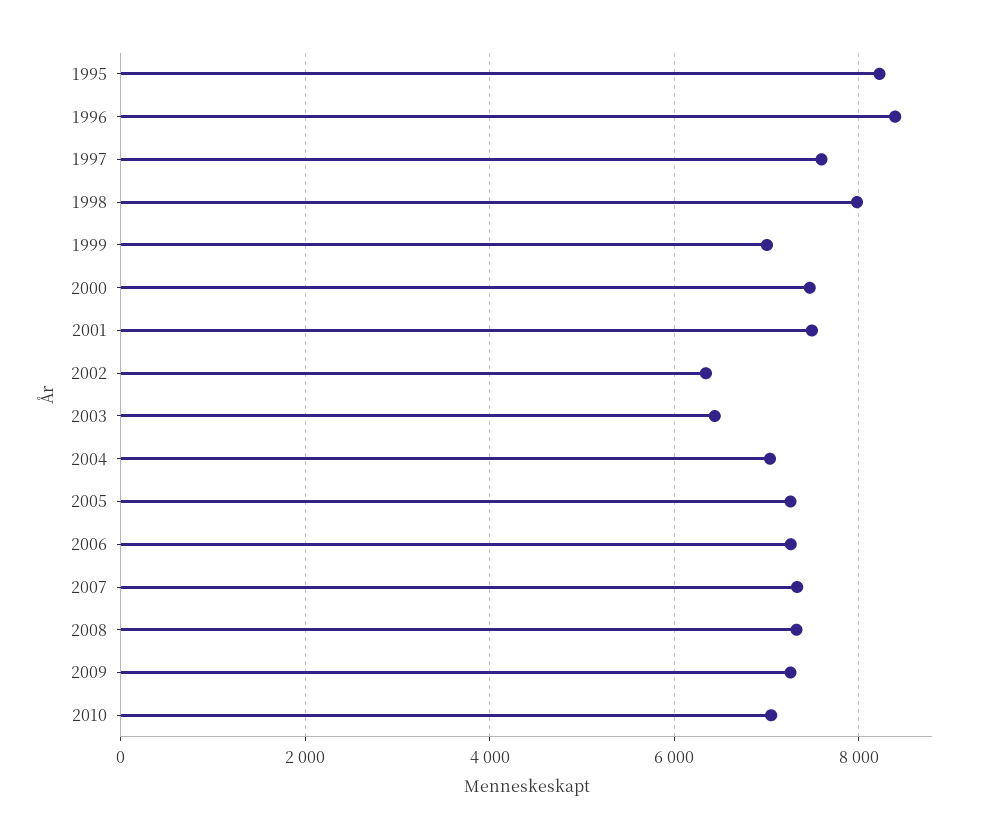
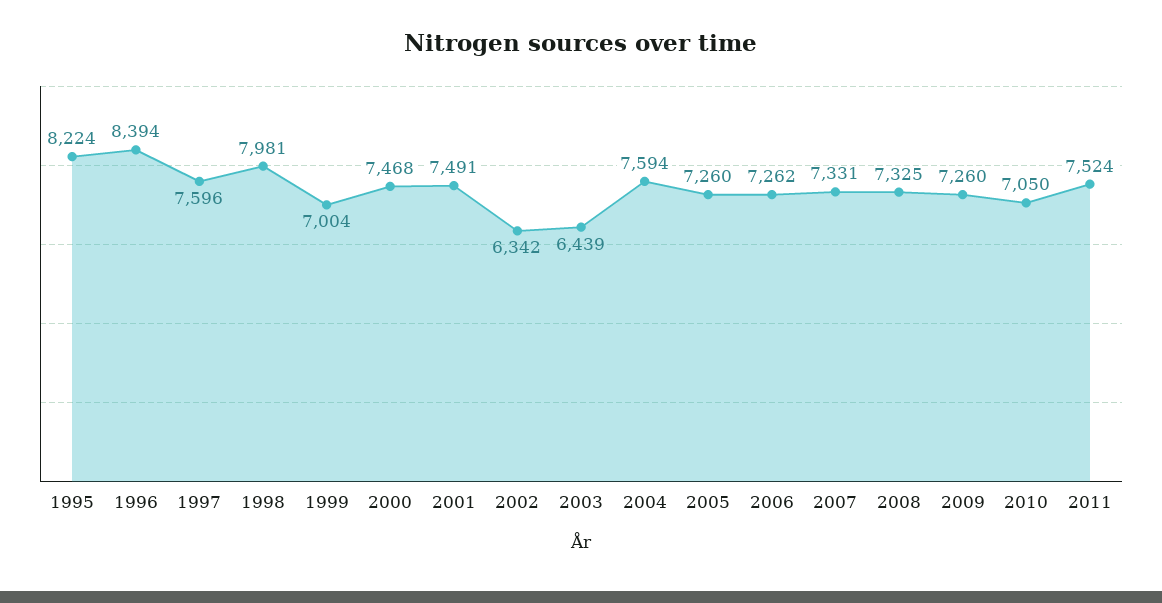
2004: 7000 -> 7594
2011: none -> 7524

